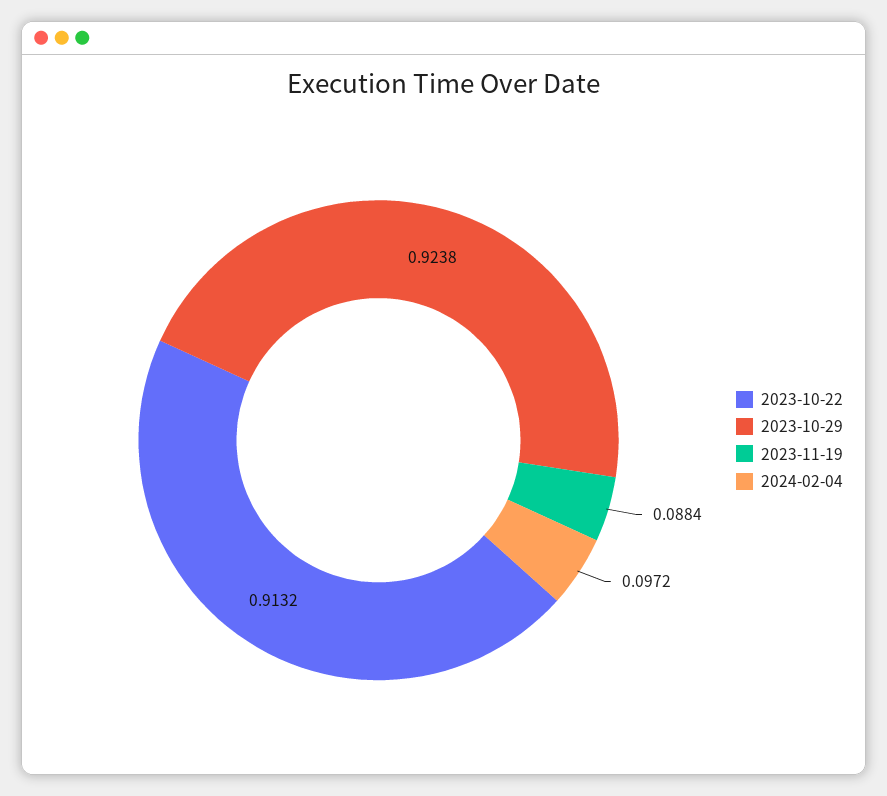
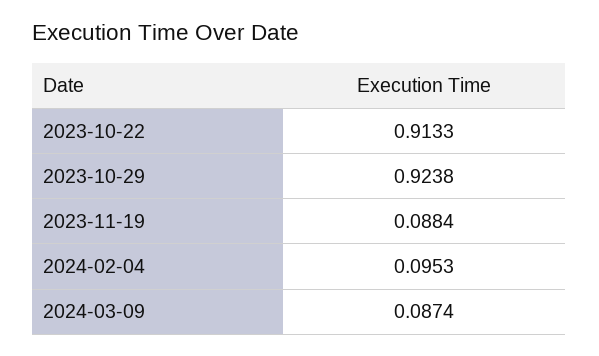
2023-10-22: 0.9132 -> 0.9133
2024-02-04: 0.0972 -> 0.0953
2024-03-09: none -> 0.0874

